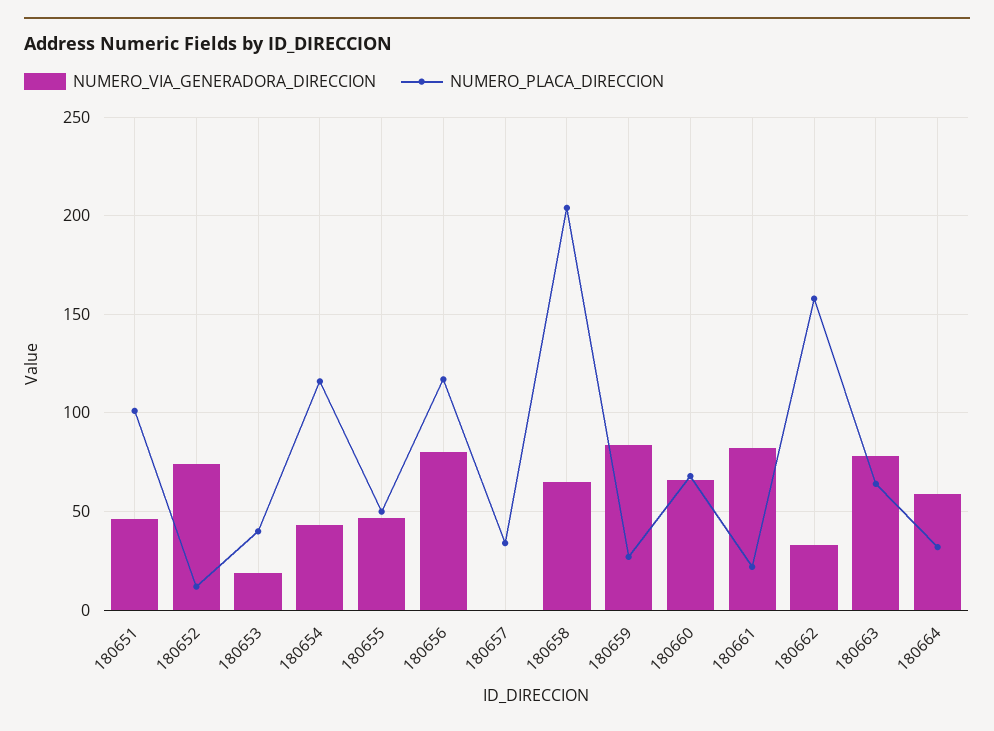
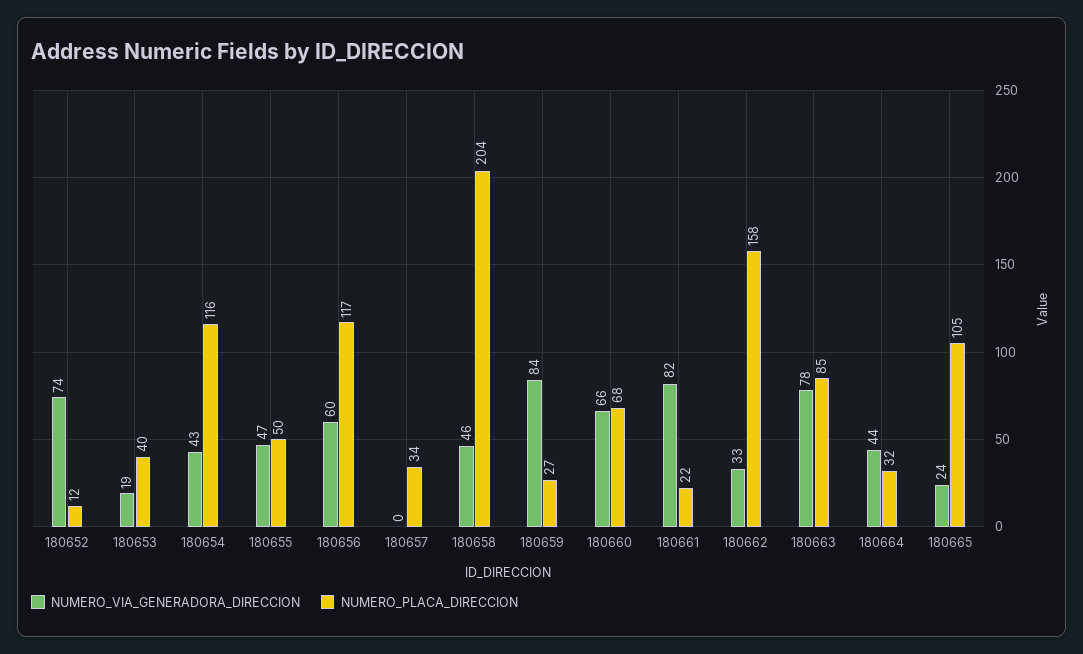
NUMERO_VIA_GENERADORA_DIRECCION, 180651: 45 -> none
NUMERO_PLACA_DIRECCION, 180651: 100 -> none
NUMERO_VIA_GENERADORA_DIRECCION, 180656: 80 -> 60
NUMERO_VIA_GENERADORA_DIRECCION, 180658: 65 -> 46
NUMERO_PLACA_DIRECCION, 180663: 65 -> 85
NUMERO_VIA_GENERADORA_DIRECCION, 180664: 60 -> 44
NUMERO_VIA_GENERADORA_DIRECCION, 180665: none -> 24
NUMERO_PLACA_DIRECCION, 180665: none -> 105

